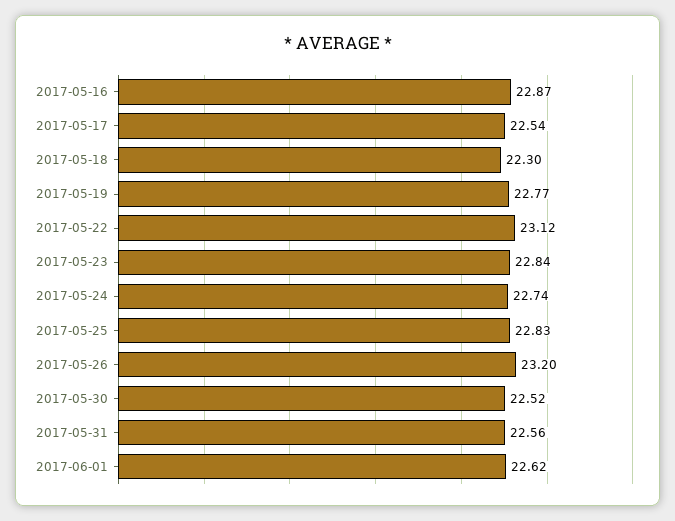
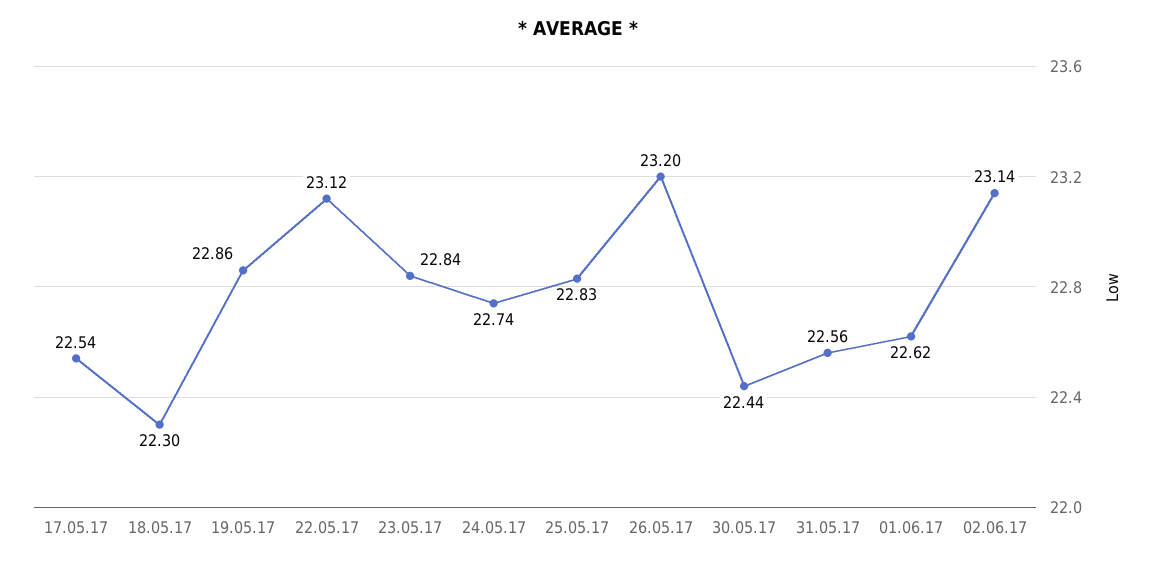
2017-05-16: 22.87 -> none
2017-05-19: 22.77 -> 22.86
2017-05-30: 22.52 -> 22.44
02.06.17: none -> 23.14

